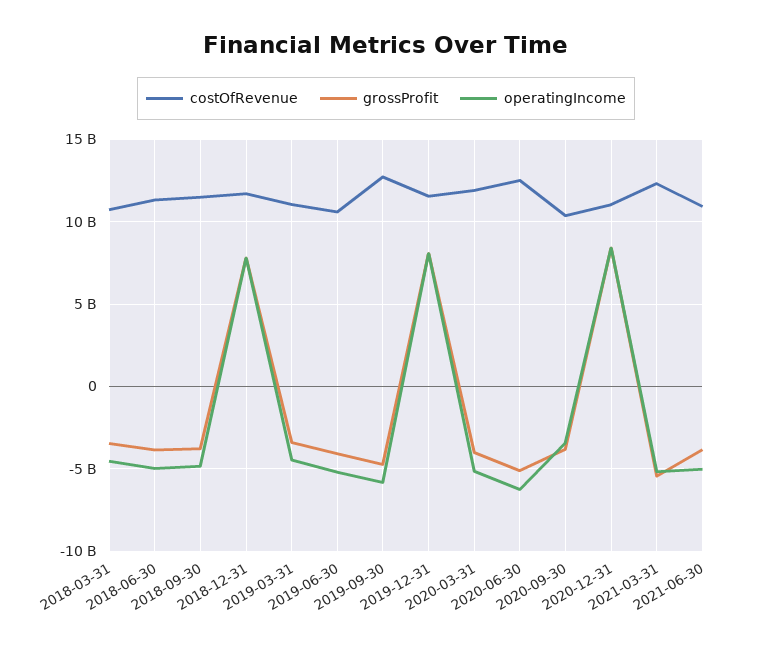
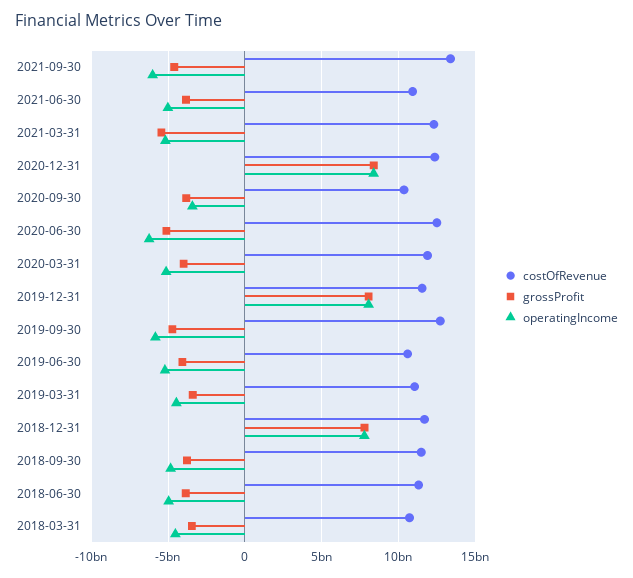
costOfRevenue, 2020-12-31: 11000000000 -> 12500000000
costOfRevenue, 2021-09-30: none -> 13500000000
grossProfit, 2021-09-30: none -> -4500000000
operatingIncome, 2021-09-30: none -> -6000000000

